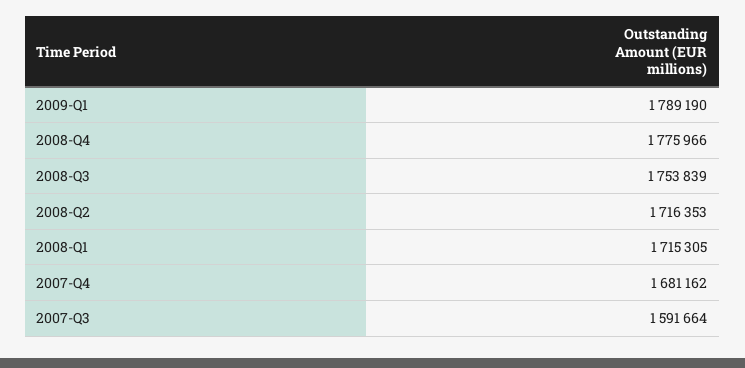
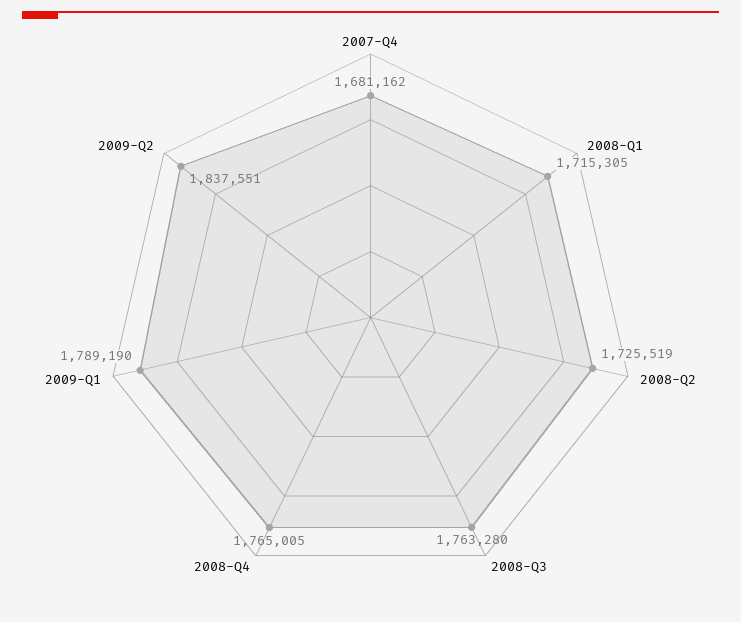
2008-Q4: 1775966 -> 1765005
2008-Q3: 1753839 -> 1763280
2008-Q2: 1716353 -> 1725519
2007-Q3: 1591664 -> none
2009-Q2: none -> 1837551

